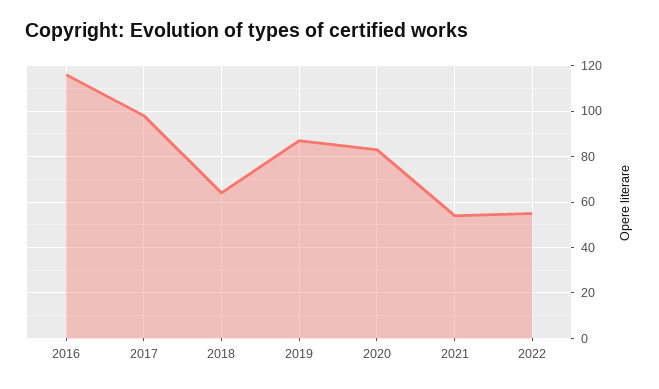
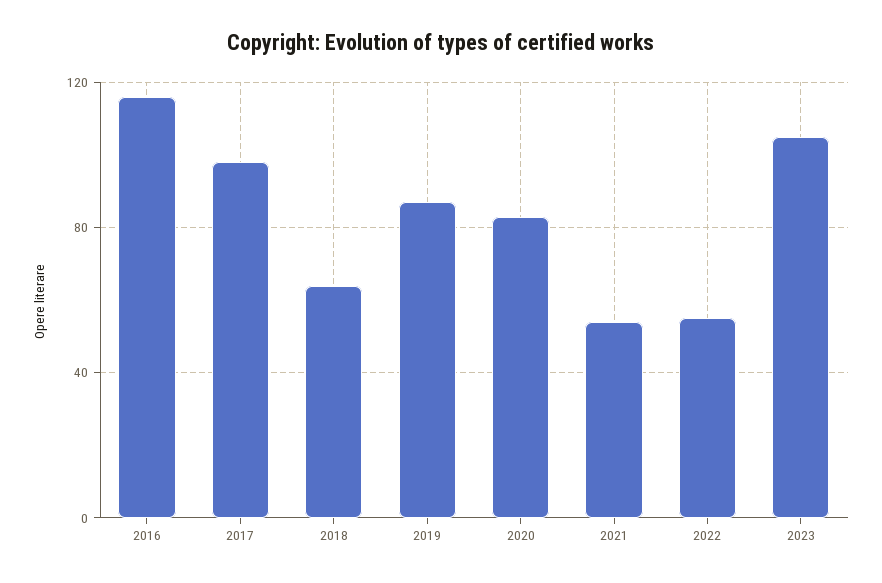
2023: none -> 105

